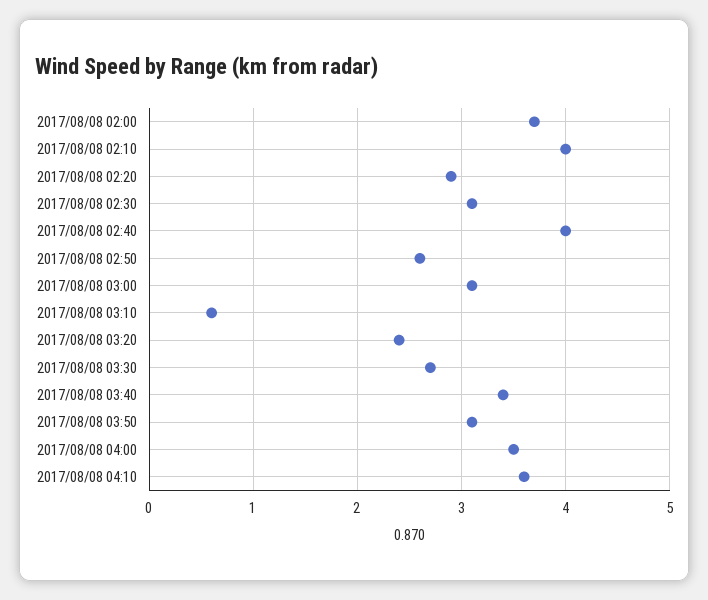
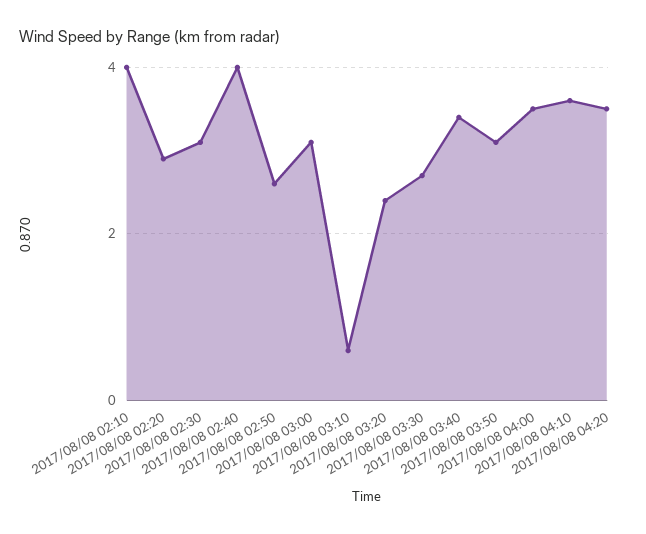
2017/08/08 02:00: 3.7 -> none
2017/08/08 04:20: none -> 3.5

